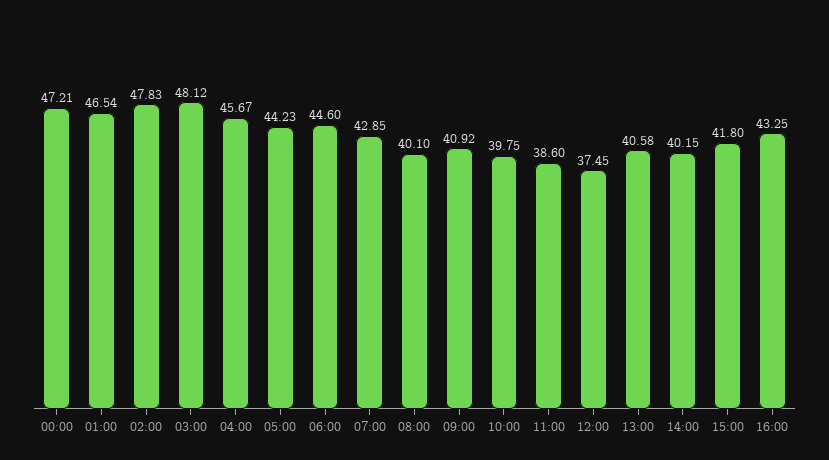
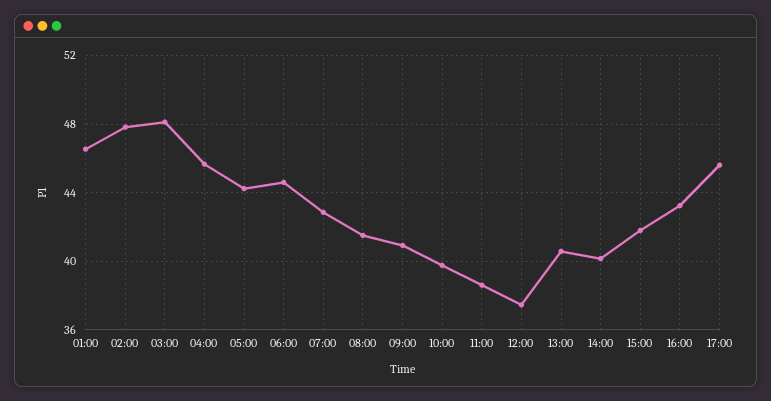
00:00: 47.21 -> none
08:00: 40.1 -> 41.5
17:00: none -> 45.5

